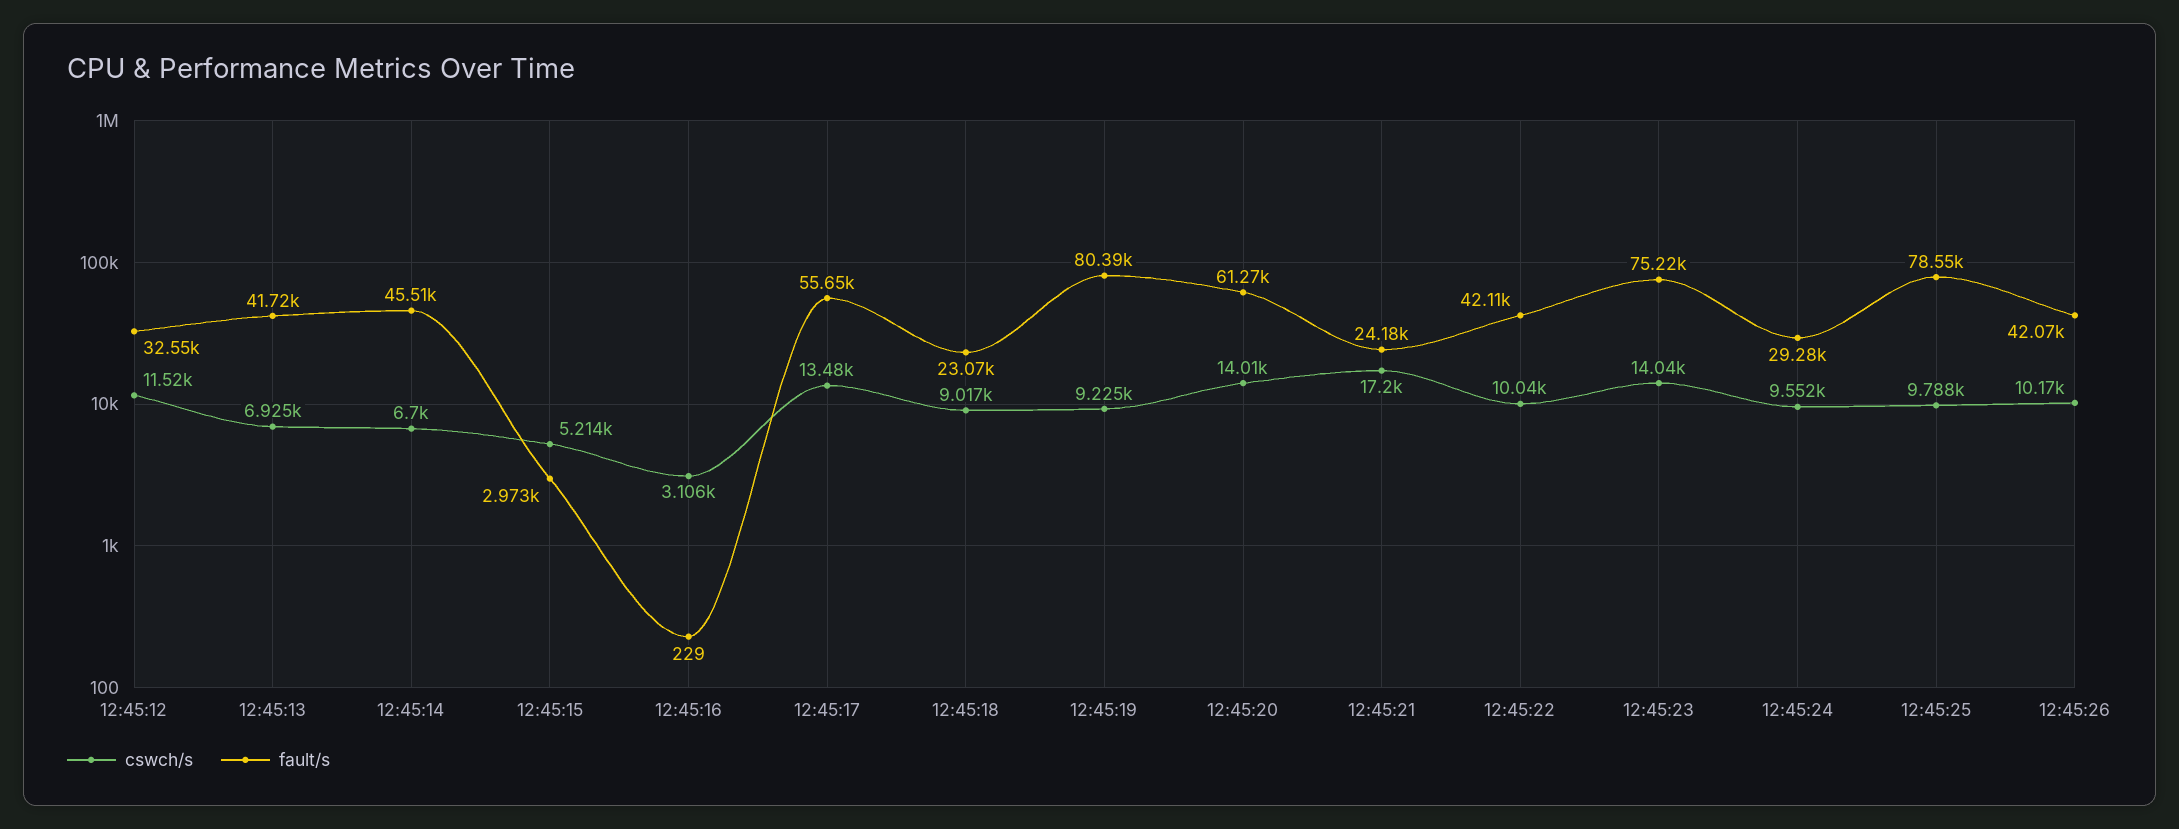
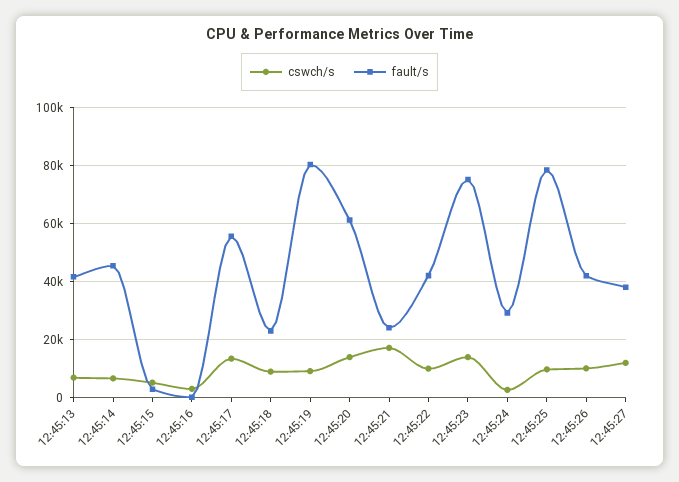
cswch/s, 12:45:12: 11520 -> none
fault/s, 12:45:12: 32550 -> none
cswch/s, 12:45:24: 9552 -> 2500
cswch/s, 12:45:27: none -> 12500
fault/s, 12:45:27: none -> 37500

